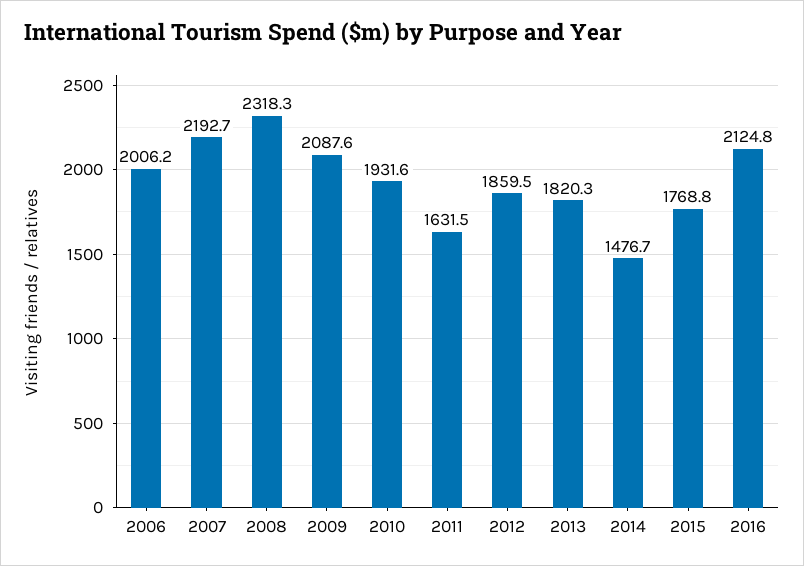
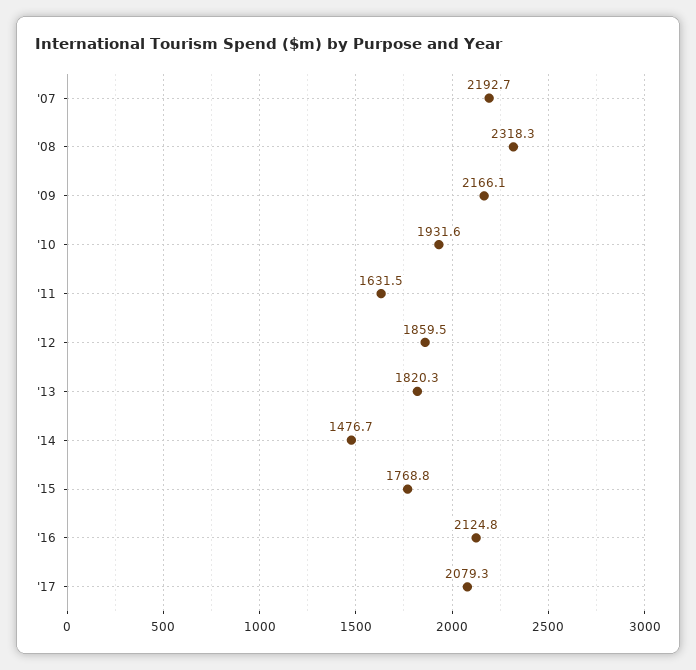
2006: 2006.2 -> none
2009: 2087.6 -> 2166.1
'17: none -> 2079.3

